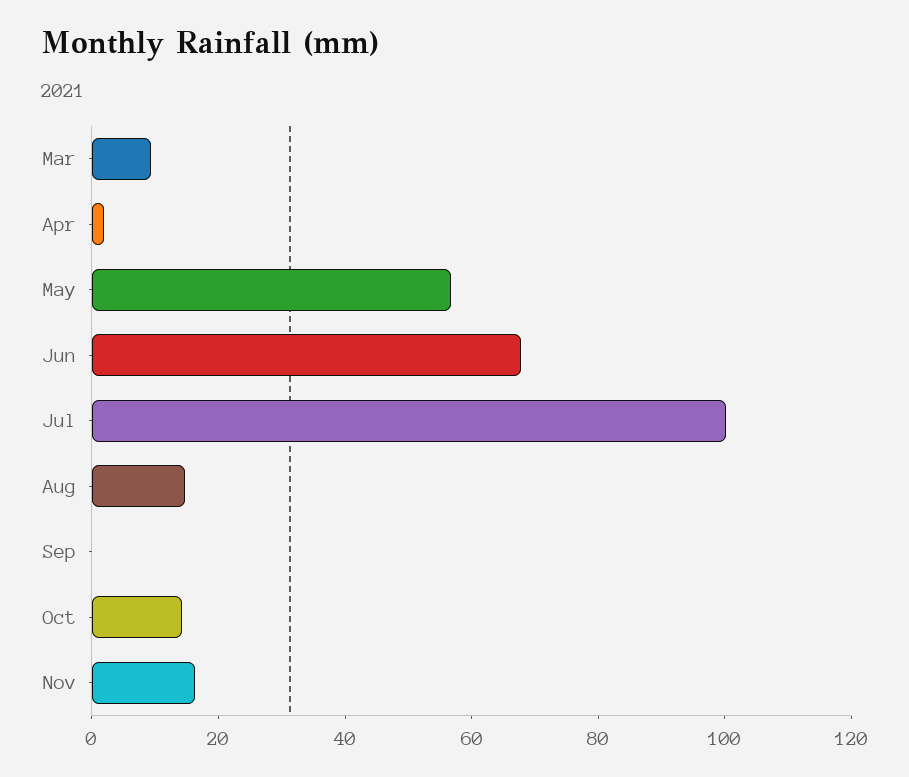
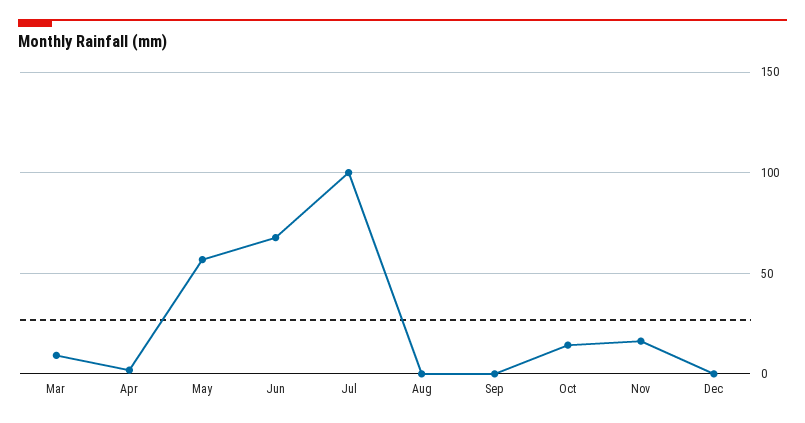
Aug: 15 -> 0
Dec: none -> 0

